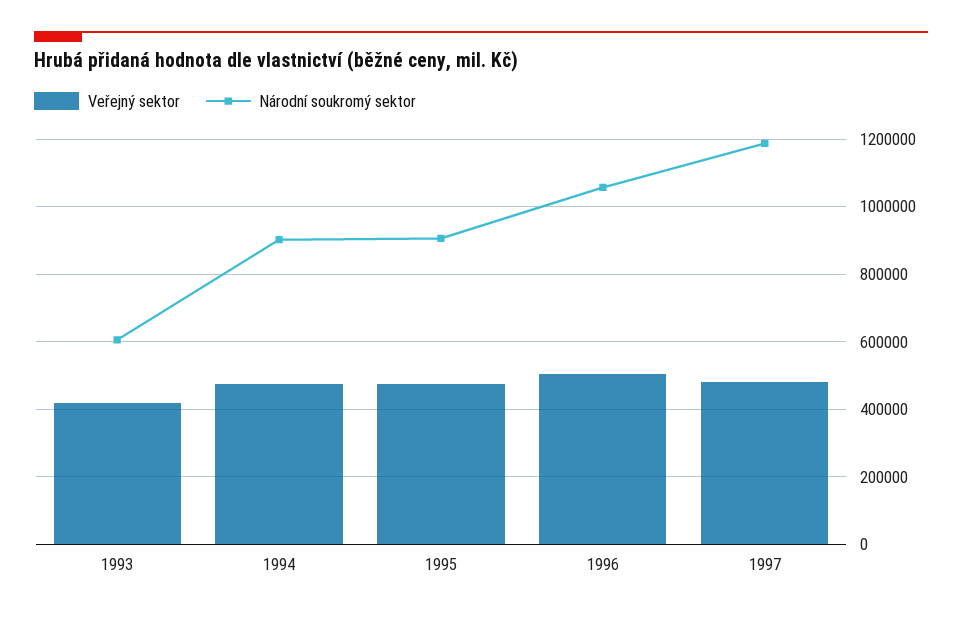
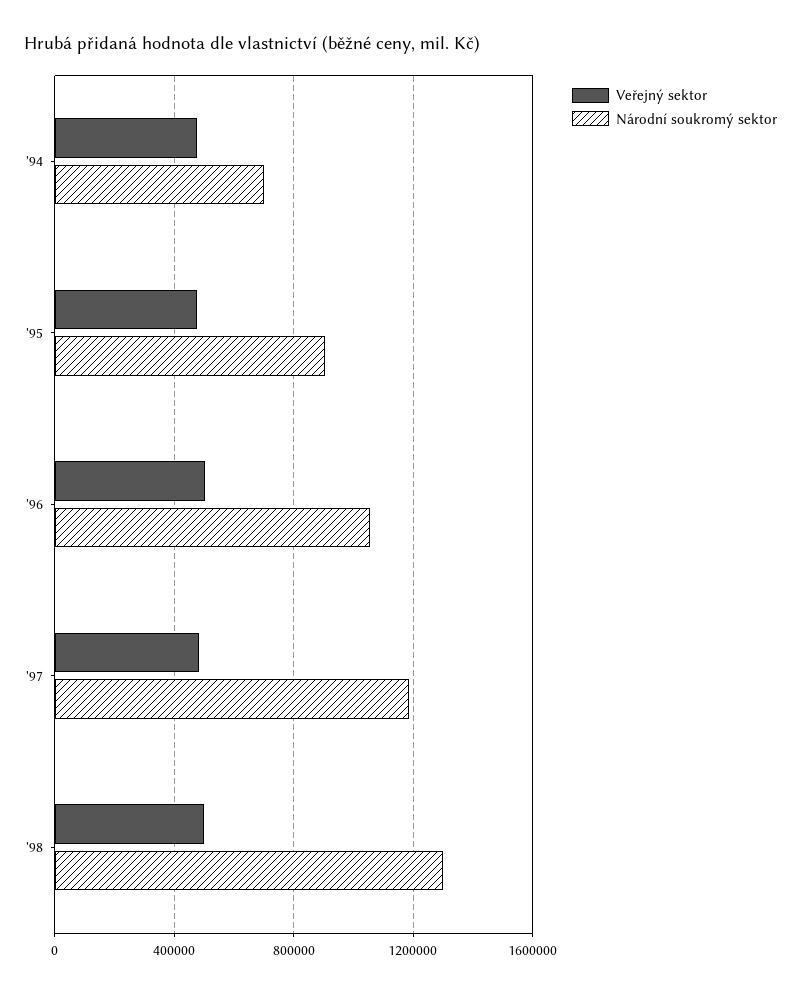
Veřejný sektor, 1993: 420000 -> none
Národní soukromý sektor, 1993: 600000 -> none
Národní soukromý sektor, 1994: 900000 -> 700000
Veřejný sektor, '98: none -> 500000
Národní soukromý sektor, '98: none -> 1300000

